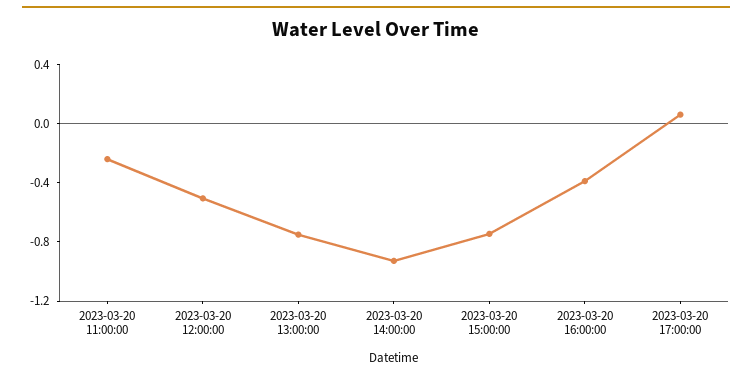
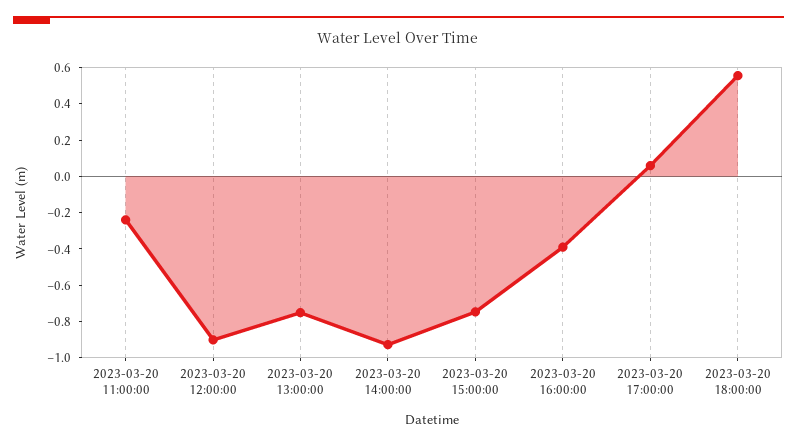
2023-03-20 12:00:00: -0.5 -> -0.9
2023-03-20 18:00:00: none -> 0.55

